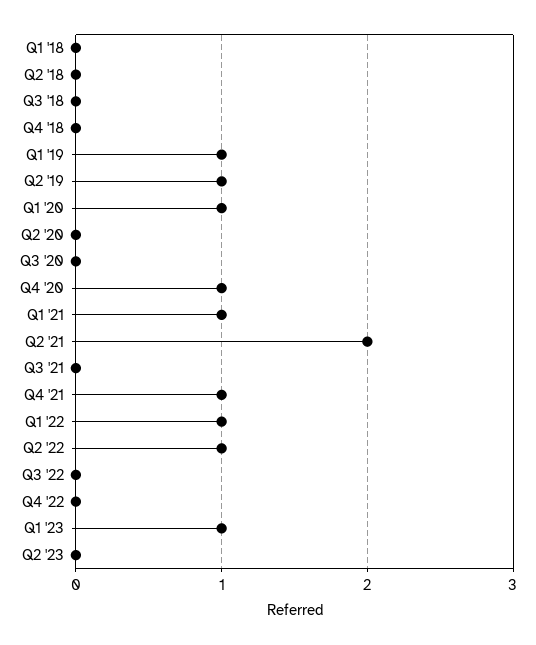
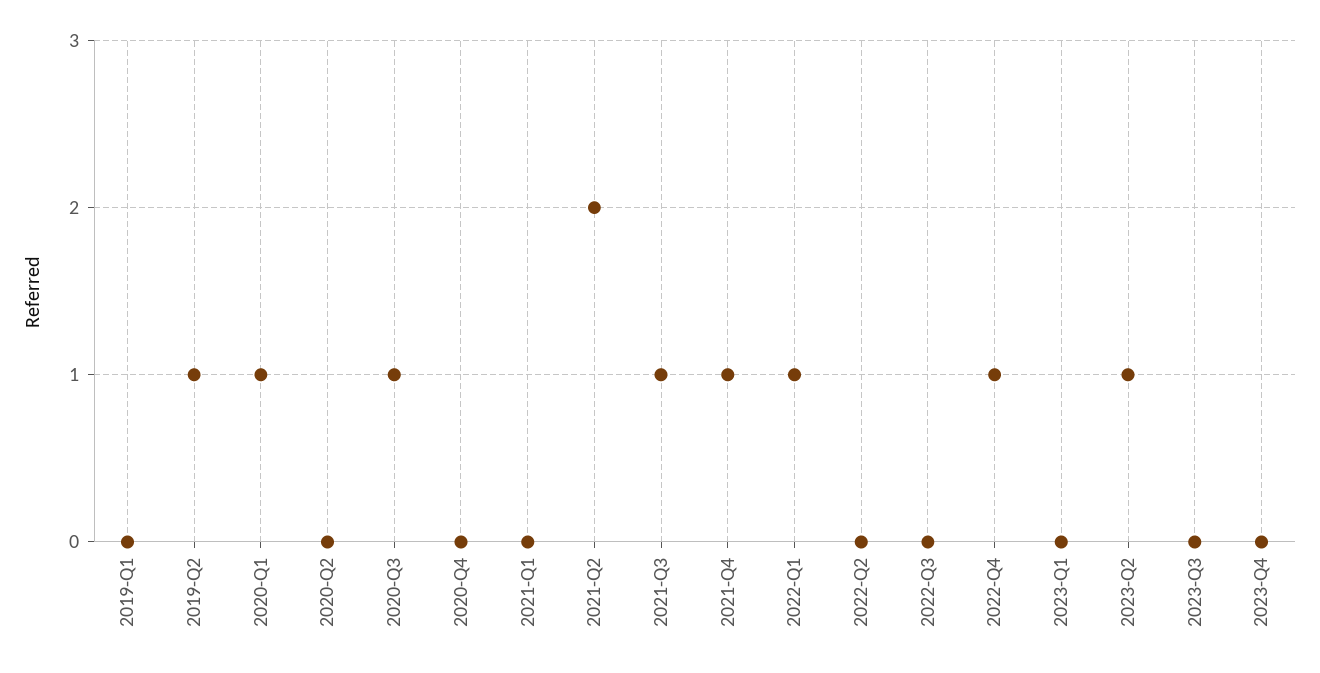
Q1 '18: 0 -> none
Q2 '18: 0 -> none
Q3 '18: 0 -> none
Q4 '18: 0 -> none
Q1 '19: 1 -> 0
Q3 '20: 0 -> 1
Q4 '20: 1 -> 0
Q1 '21: 1 -> 0
Q3 '21: 0 -> 1
Q2 '22: 1 -> 0
Q4 '22: 0 -> 1
Q1 '23: 1 -> 0
Q2 '23: 0 -> 1
2023-Q3: none -> 0
2023-Q4: none -> 0

